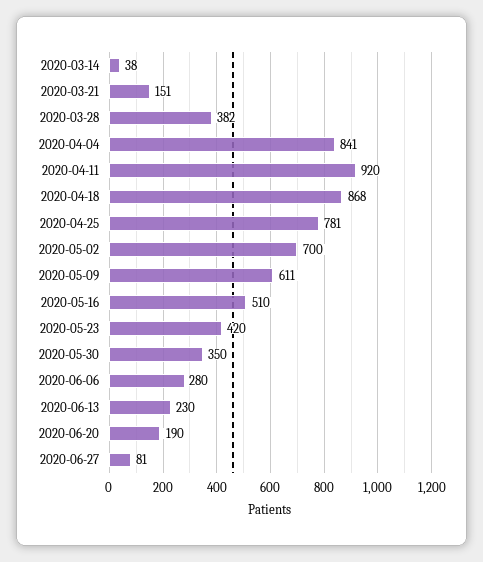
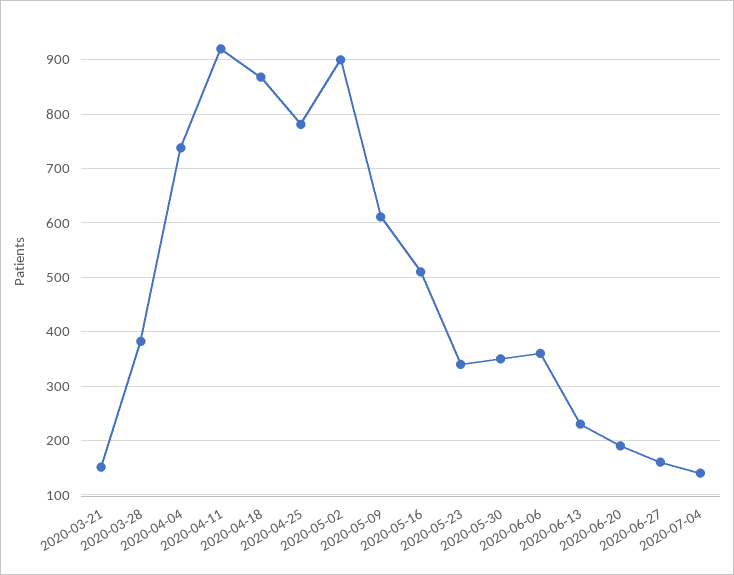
2020-03-14: 38 -> none
2020-04-04: 841 -> 740
2020-05-02: 700 -> 900
2020-05-23: 420 -> 340
2020-06-06: 280 -> 360
2020-06-27: 81 -> 160
2020-07-04: none -> 140

